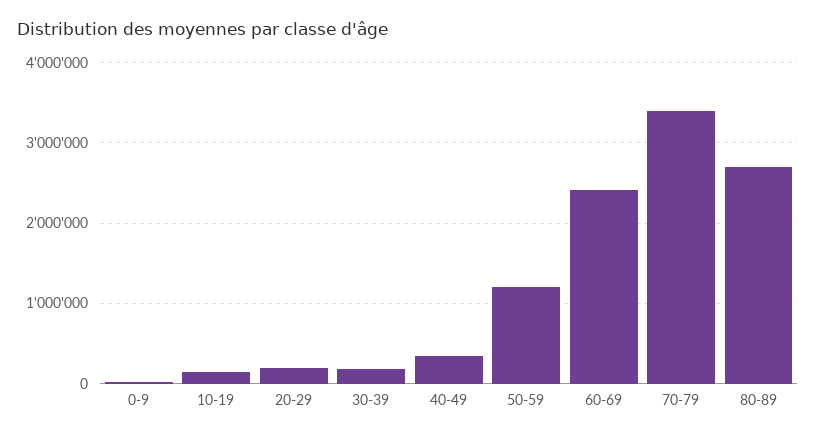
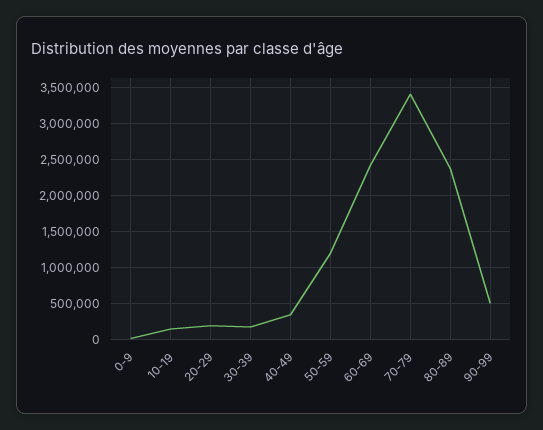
80-89: 2700000 -> 2400000
90-99: none -> 500000

